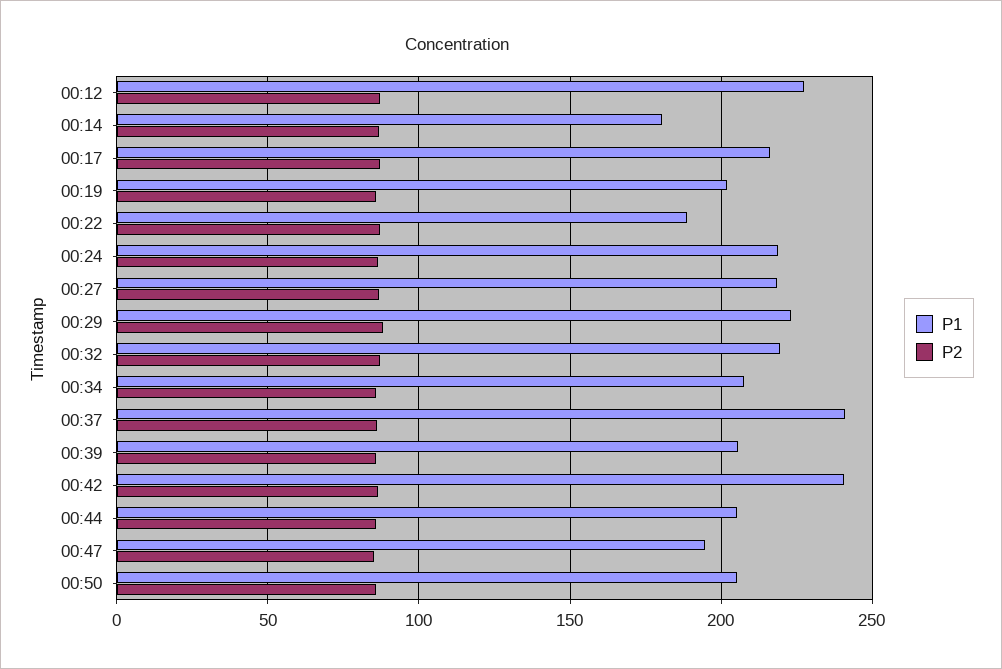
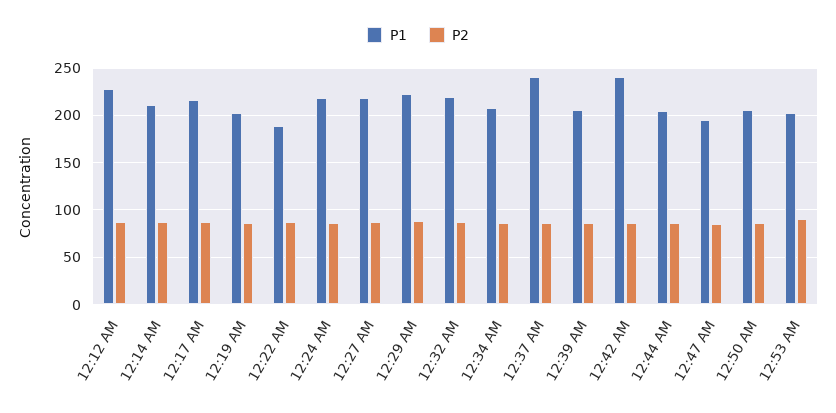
P1, 00:14: 180 -> 210
P1, 12:53 AM: none -> 200
P2, 12:53 AM: none -> 90

